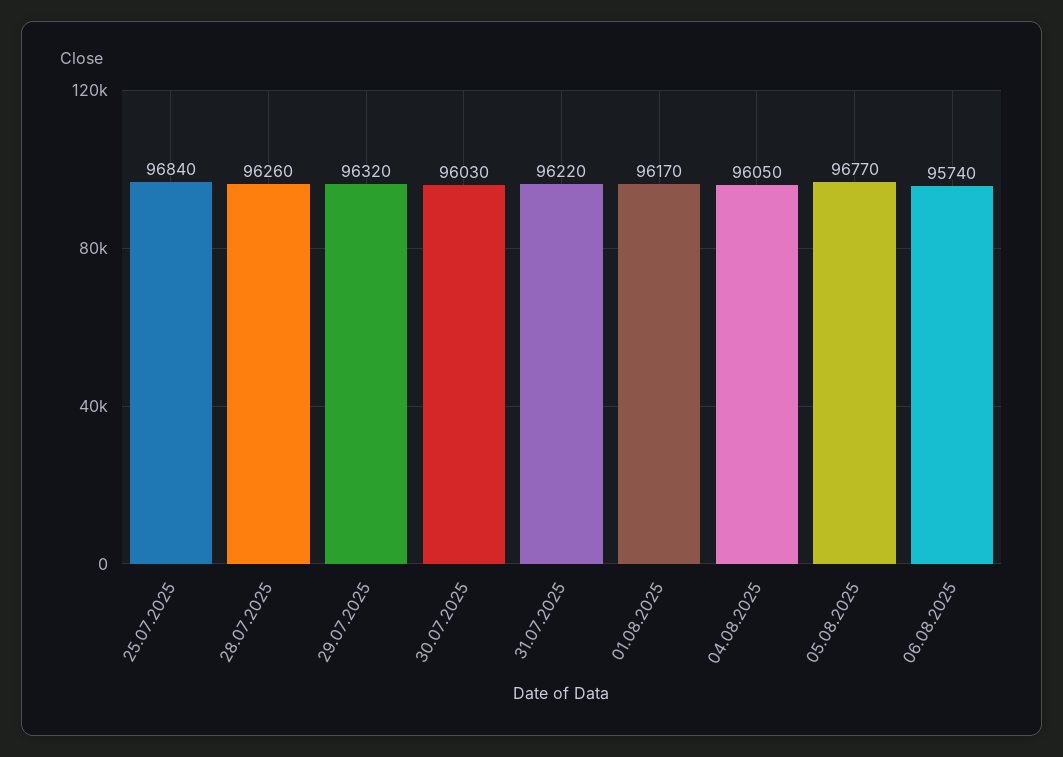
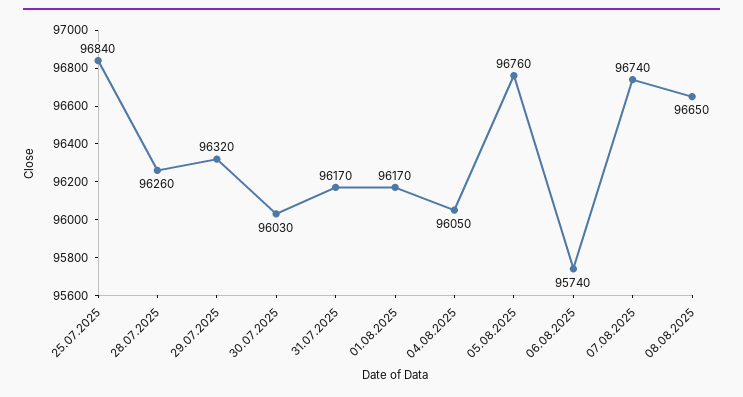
31.07.2025: 96220 -> 96170
05.08.2025: 96770 -> 96760
07.08.2025: none -> 96740
08.08.2025: none -> 96650

